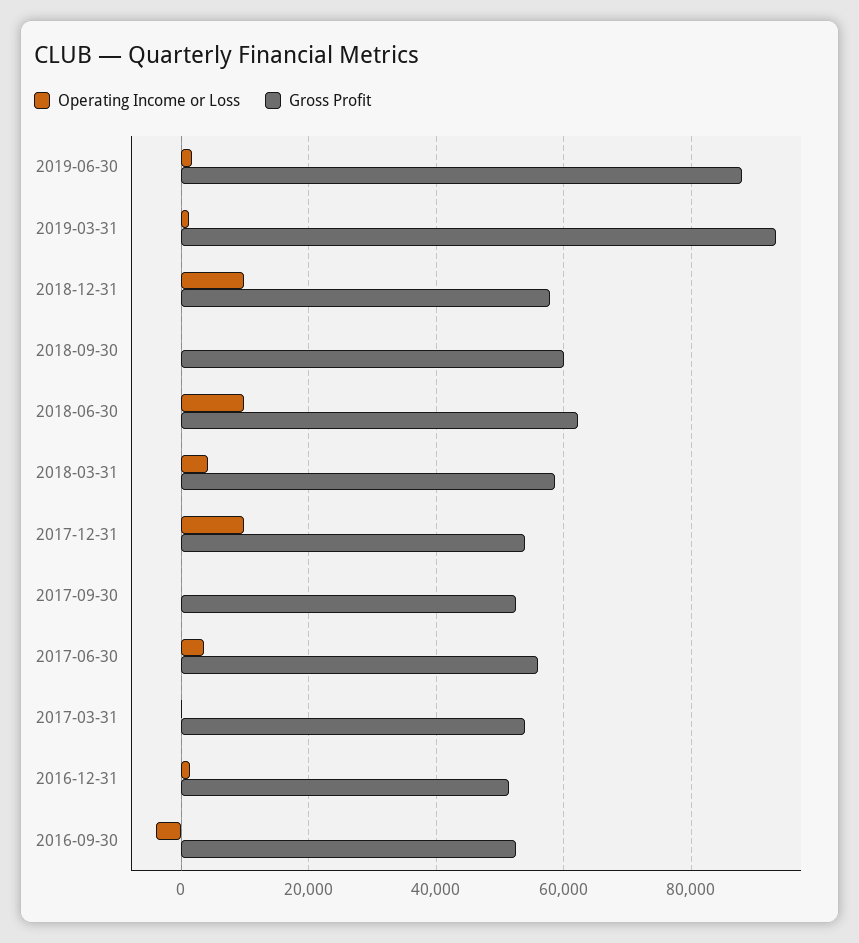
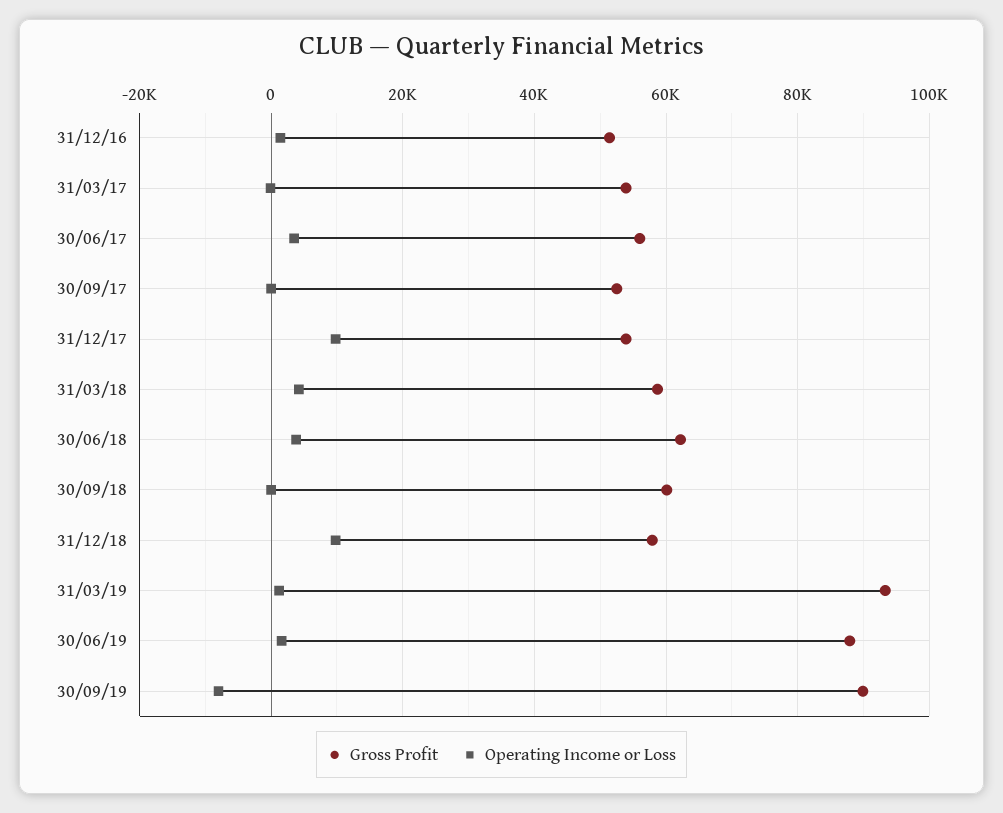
Operating Income or Loss, 2018-06-30: 10000 -> 4000
Operating Income or Loss, 2016-09-30: -4000 -> none
Gross Profit, 2016-09-30: 52000 -> none
Gross Profit, 30/09/19: none -> 90000
Operating Income or Loss, 30/09/19: none -> -8000

